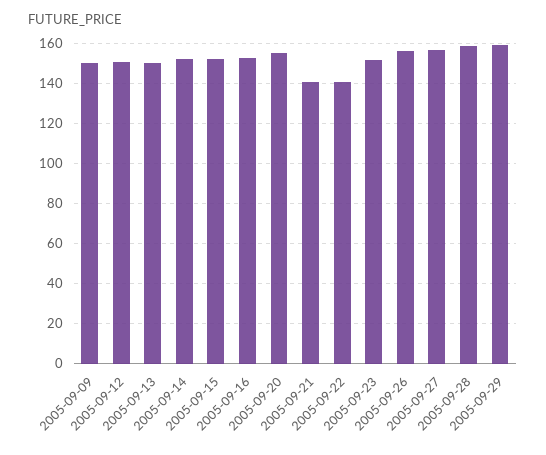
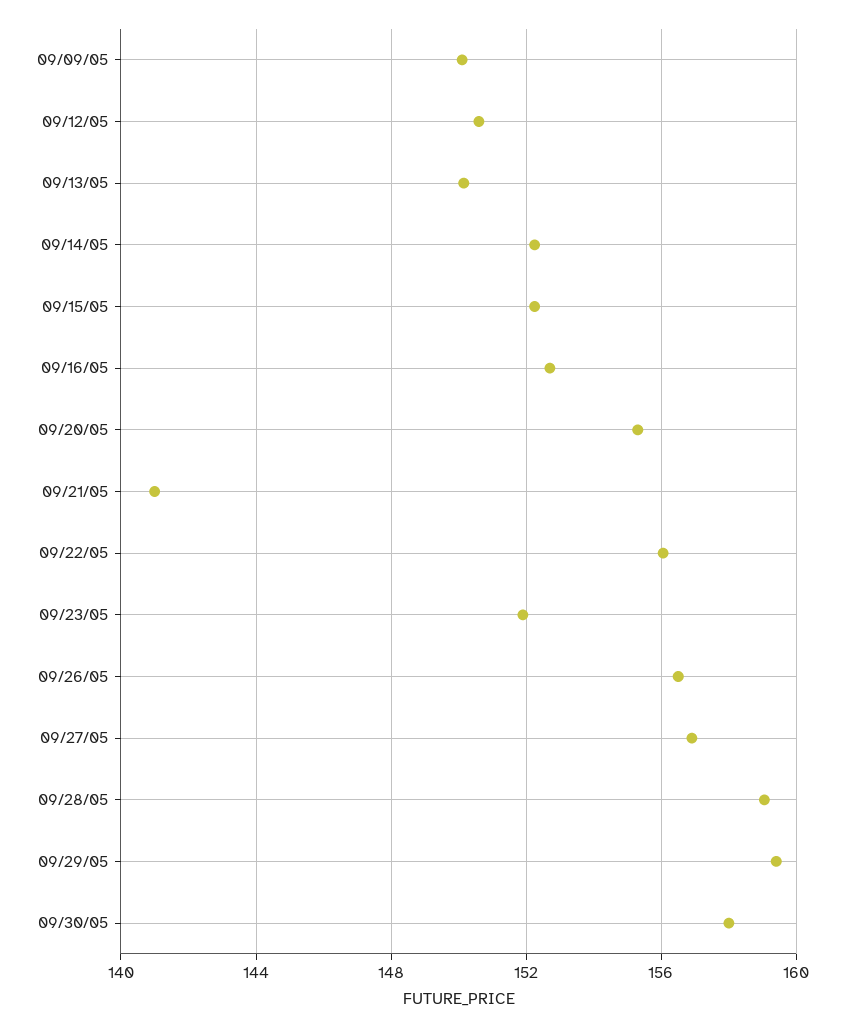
2005-09-22: 140 -> 156
09/30/05: none -> 158

